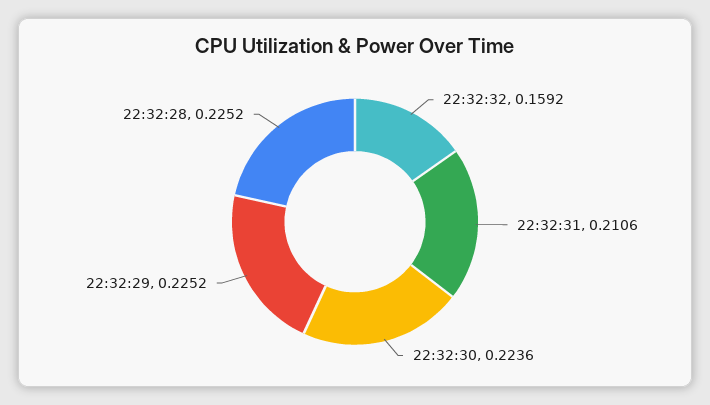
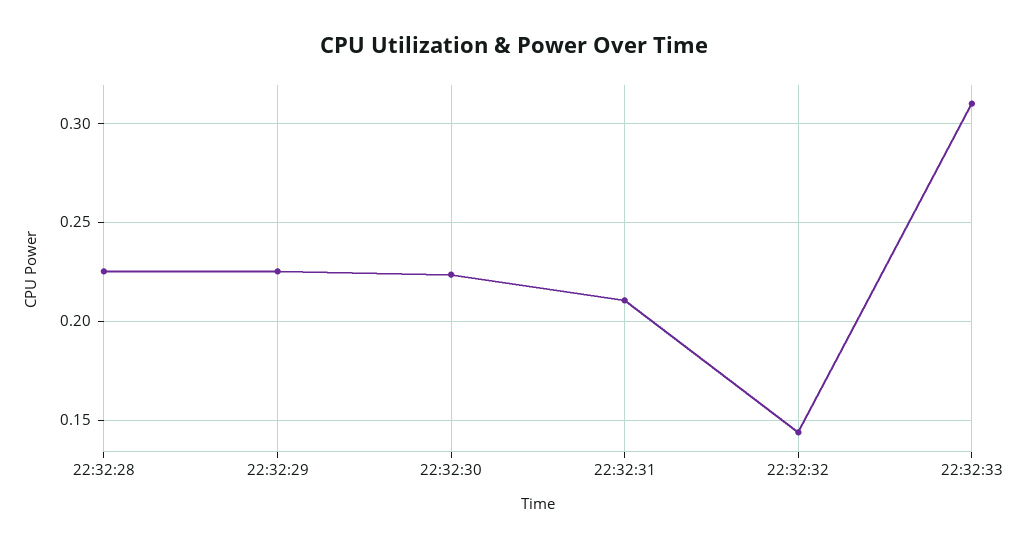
22:32:32: 0.1592 -> 0.145
22:32:33: none -> 0.31

